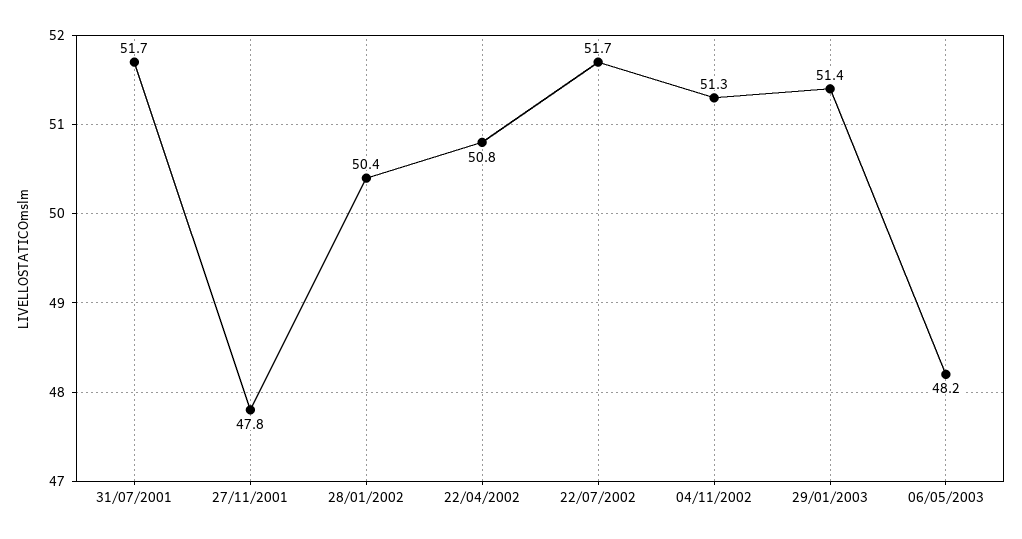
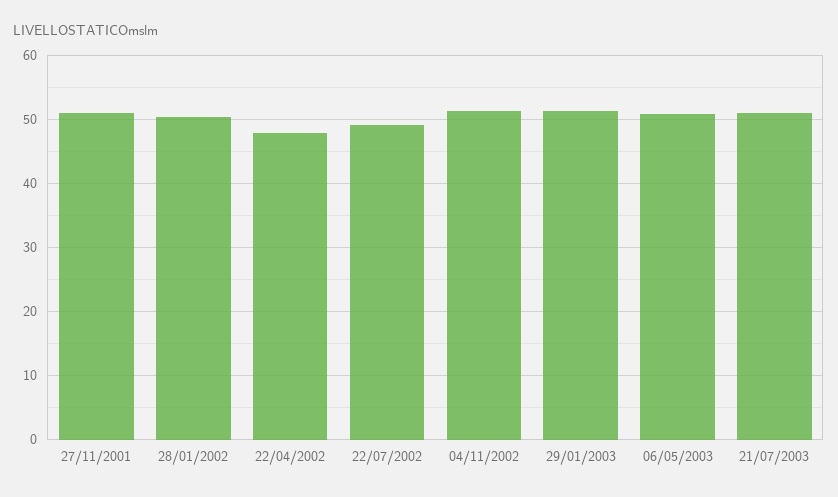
31/07/2001: 51.7 -> none
27/11/2001: 47.8 -> 51
22/04/2002: 50.8 -> 48
22/07/2002: 51.7 -> 49
06/05/2003: 48.2 -> 51
21/07/2003: none -> 51

